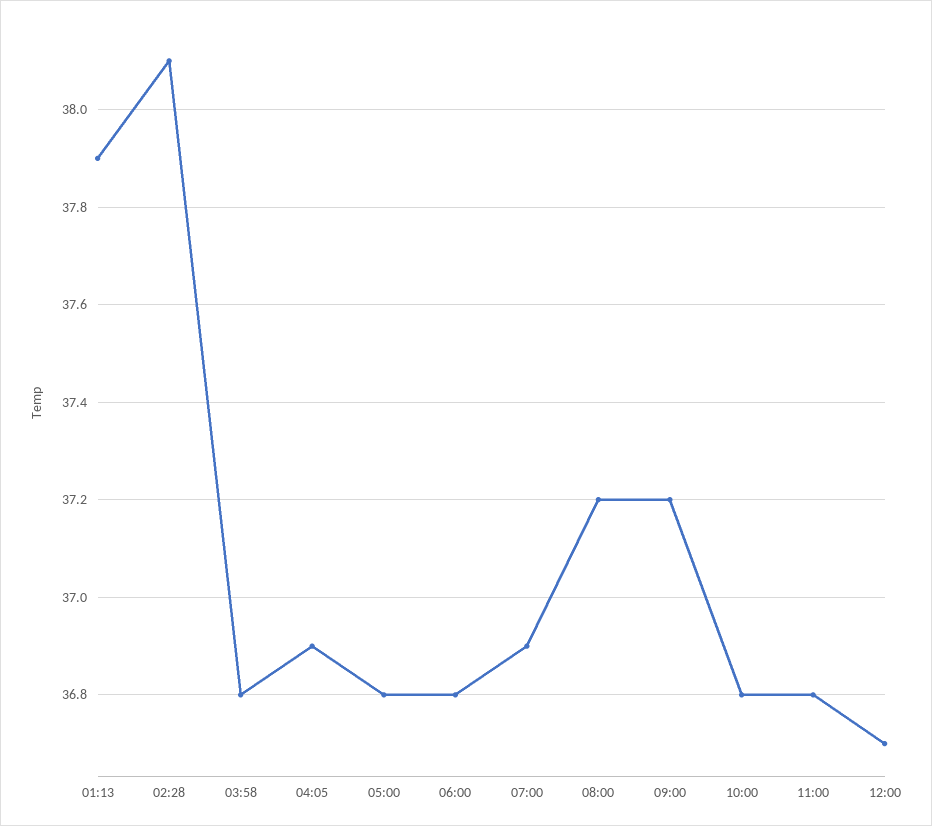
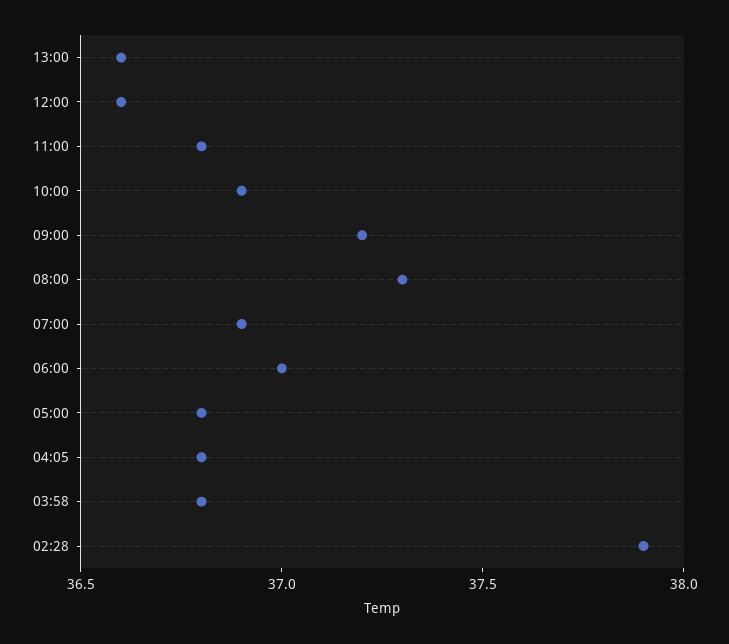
01:13: 37.9 -> none
02:28: 38.1 -> 37.9
04:05: 36.9 -> 36.8
06:00: 36.8 -> 37
08:00: 37.2 -> 37.3
10:00: 36.8 -> 36.9
12:00: 36.7 -> 36.6
13:00: none -> 36.6

